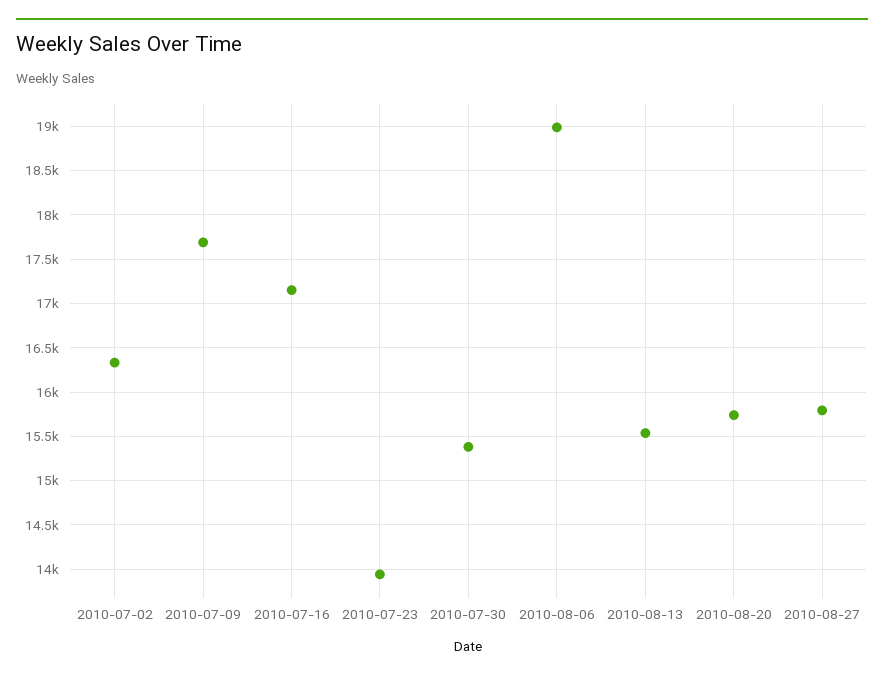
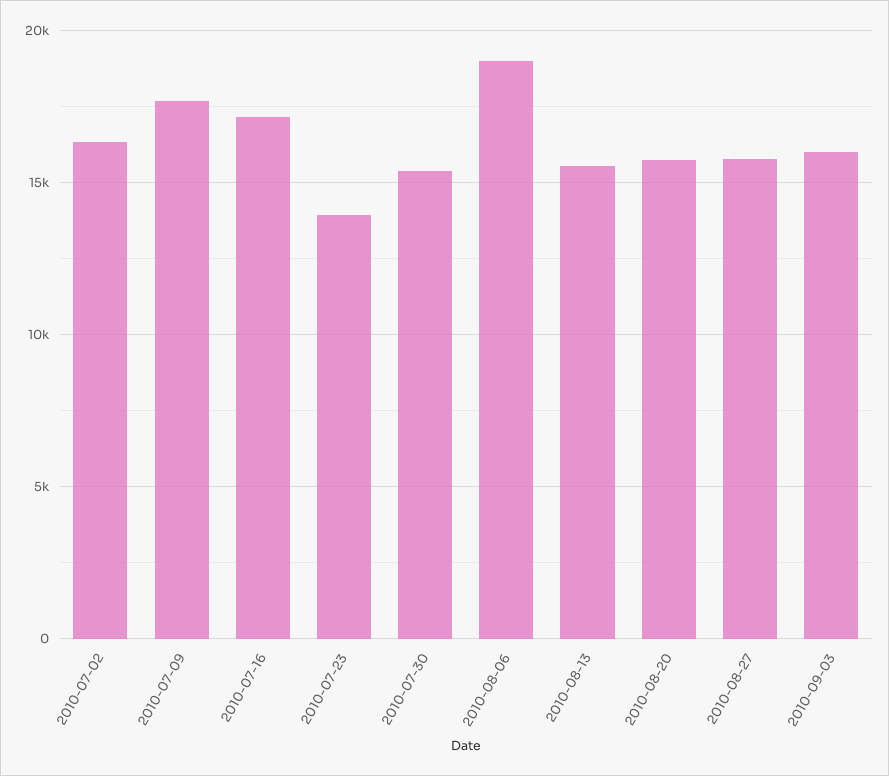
2010-09-03: none -> 16000

